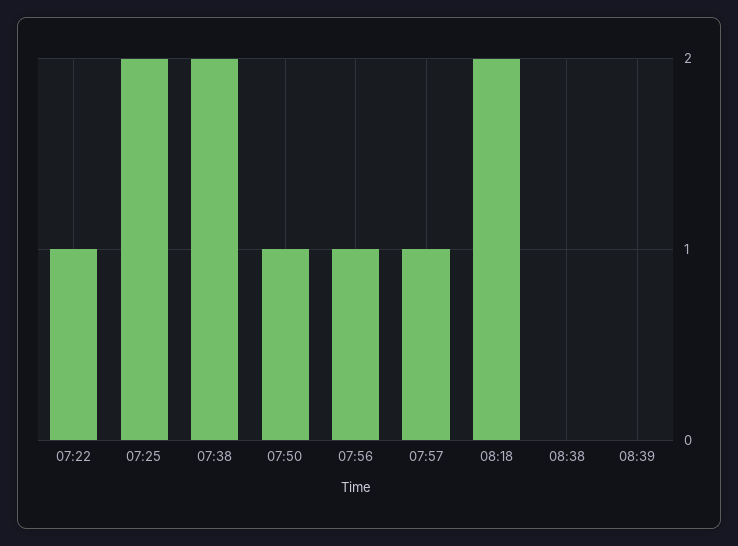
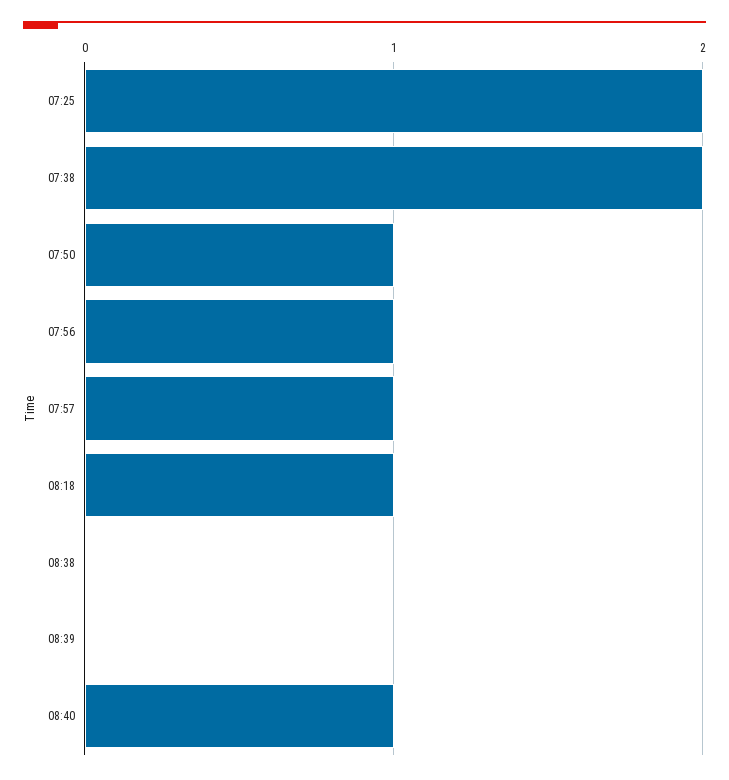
07:22: 1 -> none
08:18: 2 -> 1
08:40: none -> 1

